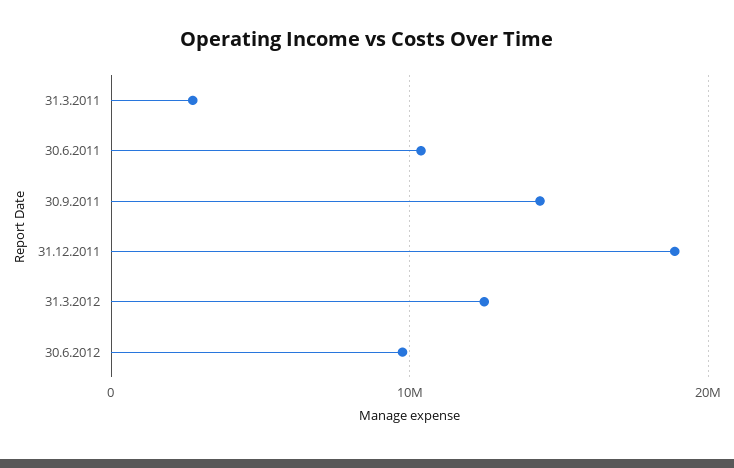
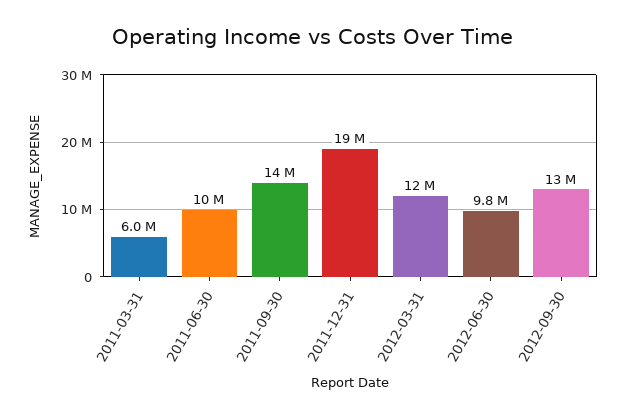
31.3.2011: 3000000 -> 6000000
2012-09-30: none -> 13000000

